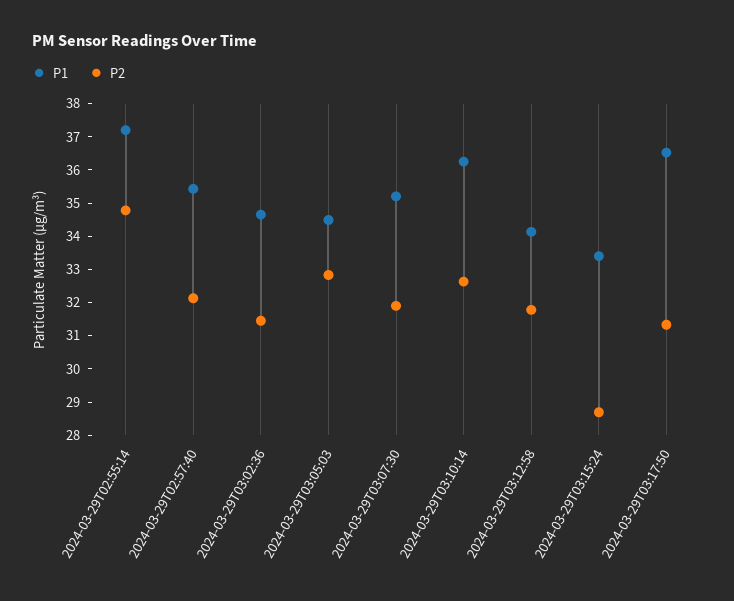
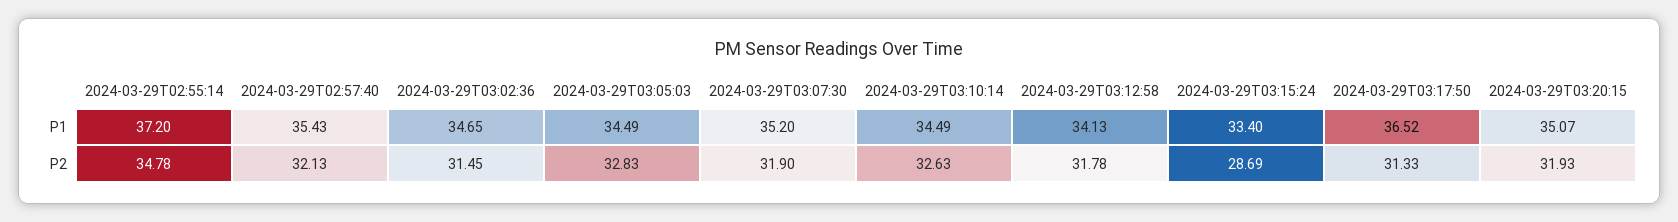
P1, 2024-03-29T03:10:14: 36.25 -> 34.49
P1, 2024-03-29T03:20:15: none -> 35.07
P2, 2024-03-29T03:20:15: none -> 31.93

